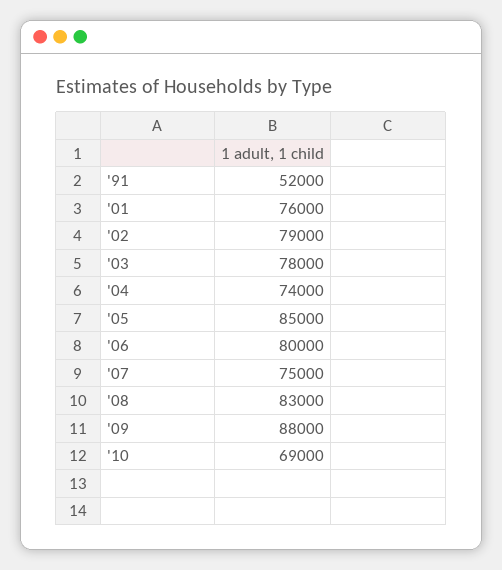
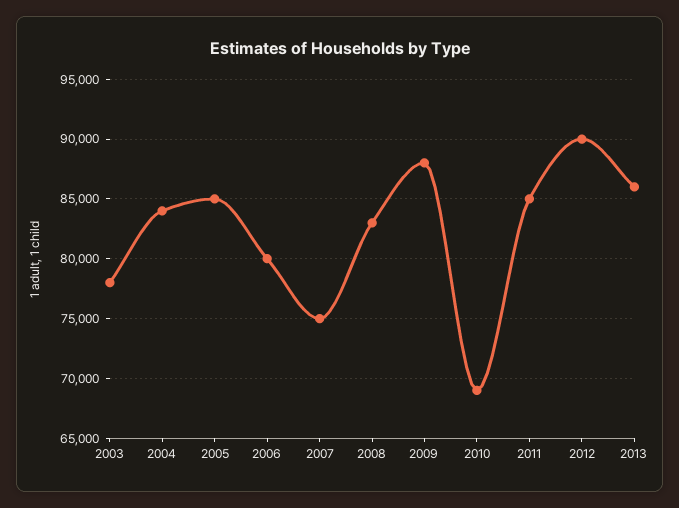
'91: 52000 -> none
'01: 76000 -> none
'02: 79000 -> none
'04: 74000 -> 84000
2011: none -> 85000
2012: none -> 90000
2013: none -> 86000

